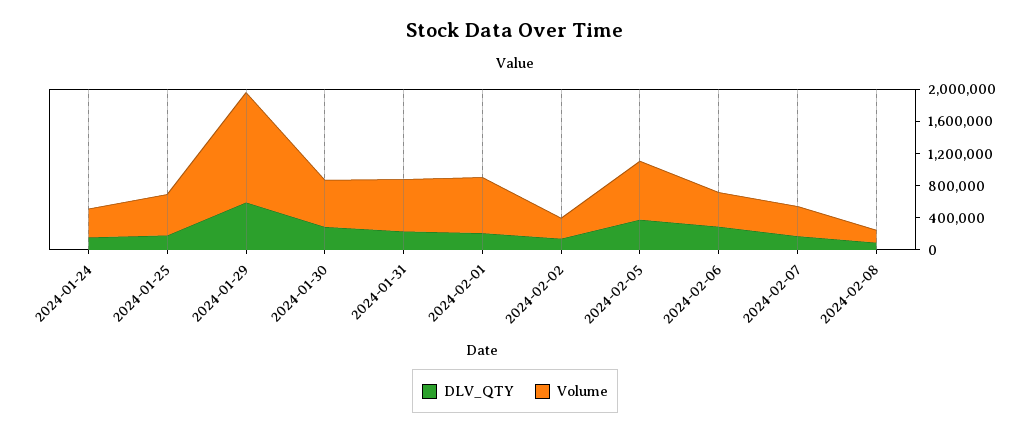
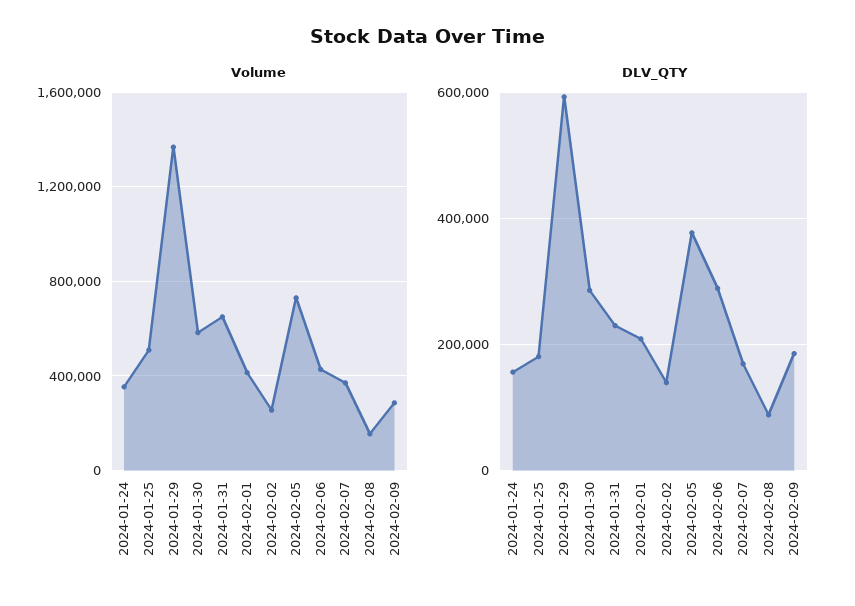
Volume, 2024-02-01: 700000 -> 400000
Volume, 2024-02-09: none -> 300000
DLV_QTY, 2024-02-09: none -> 180000

